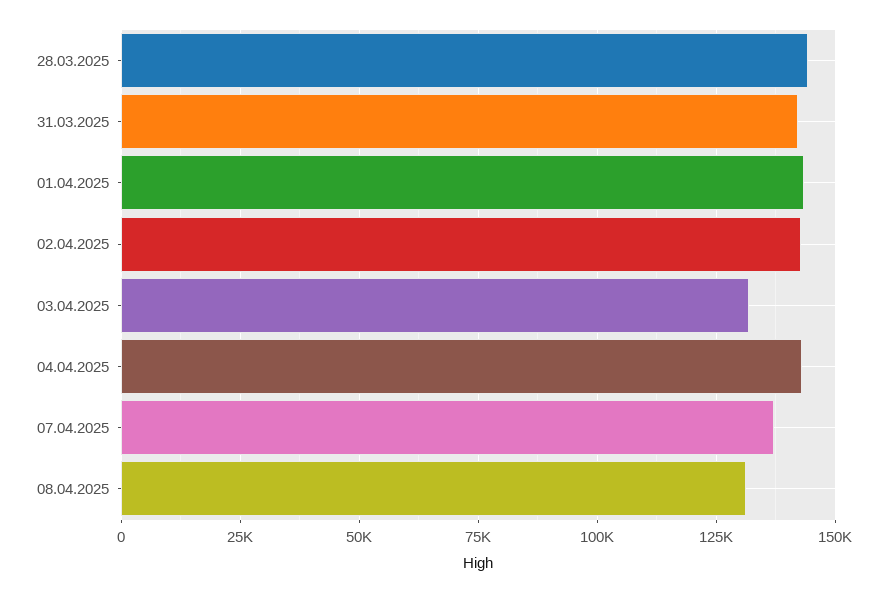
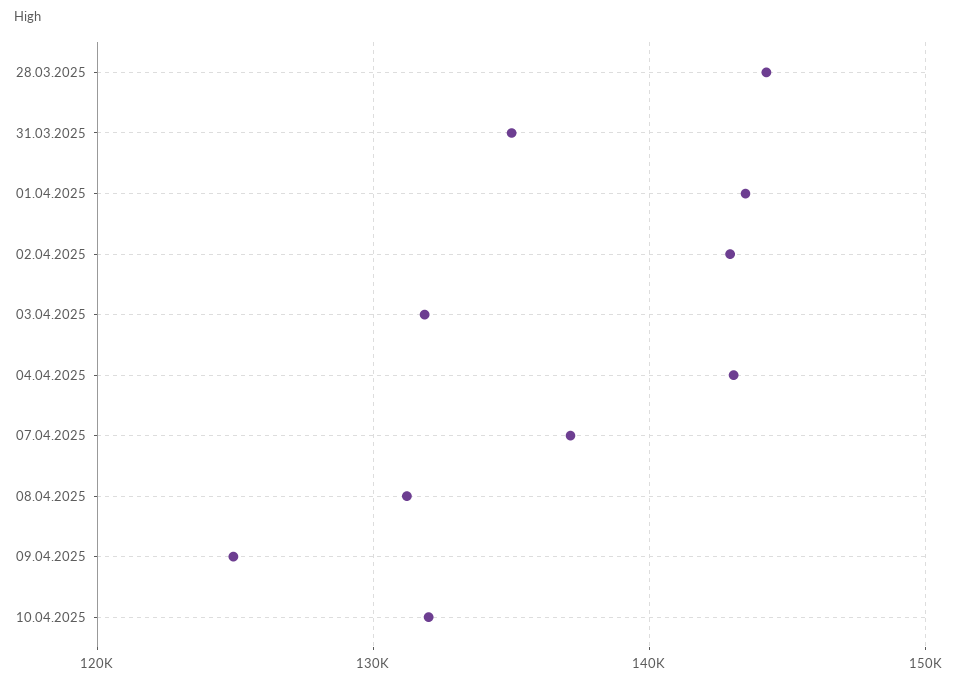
31.03.2025: 142500 -> 135000
09.04.2025: none -> 125000
10.04.2025: none -> 132000

